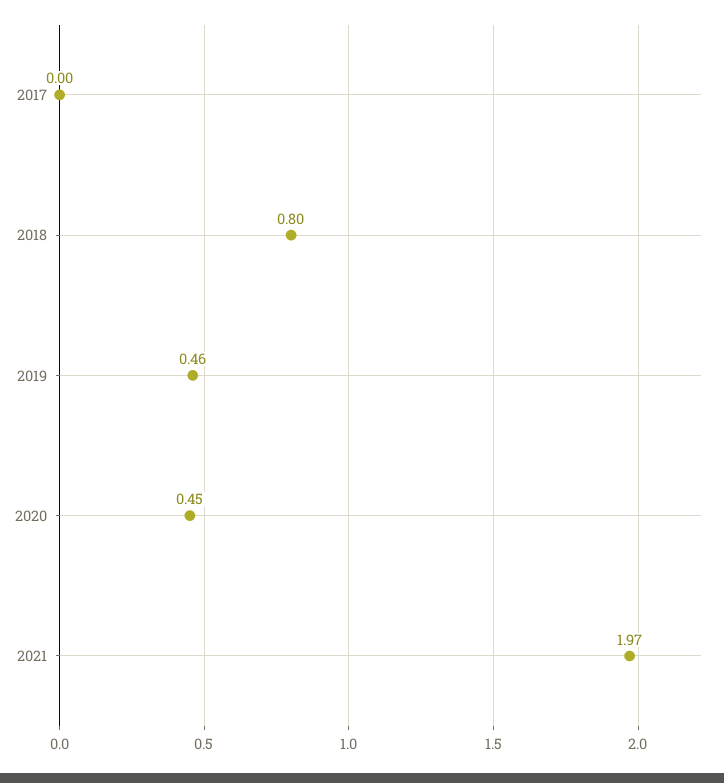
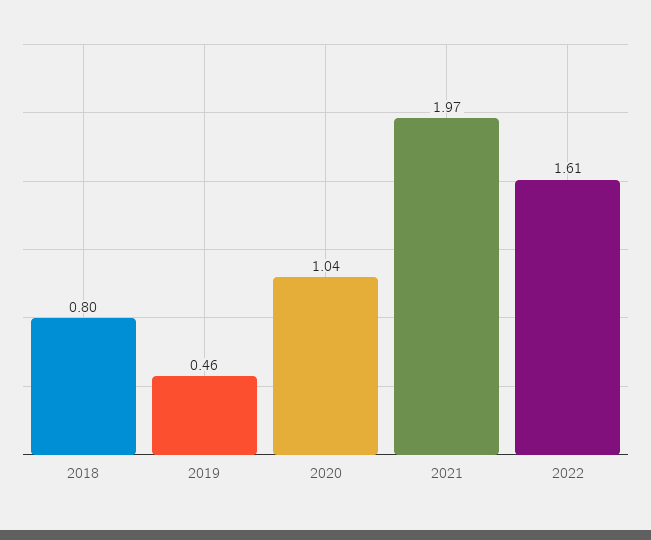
2017: 0 -> none
2020: 0.45 -> 1.04
2022: none -> 1.61

